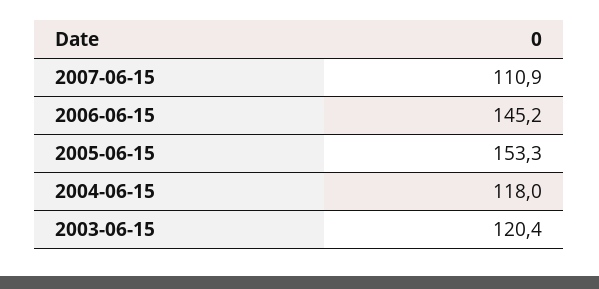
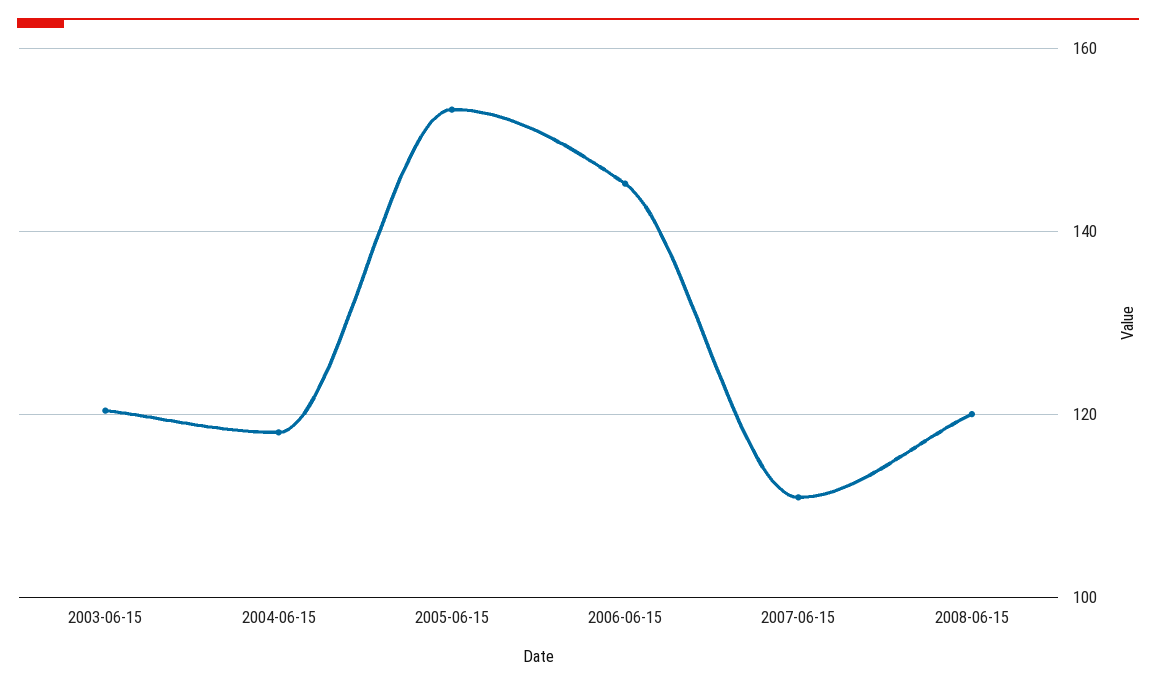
2008-06-15: none -> 120

